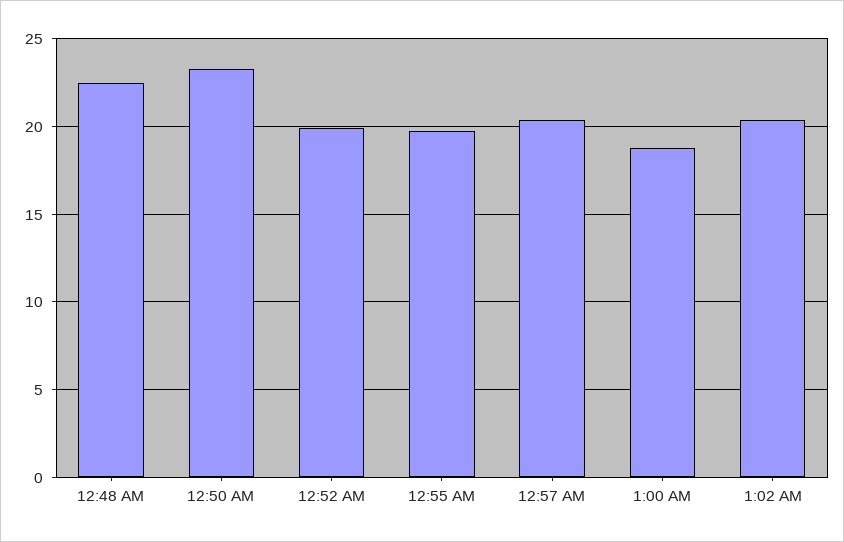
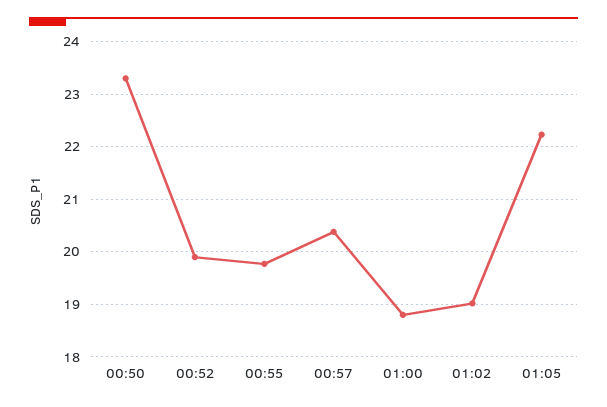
12:48 AM: 22.5 -> none
1:02 AM: 20.5 -> 19
01:05: none -> 22.2

